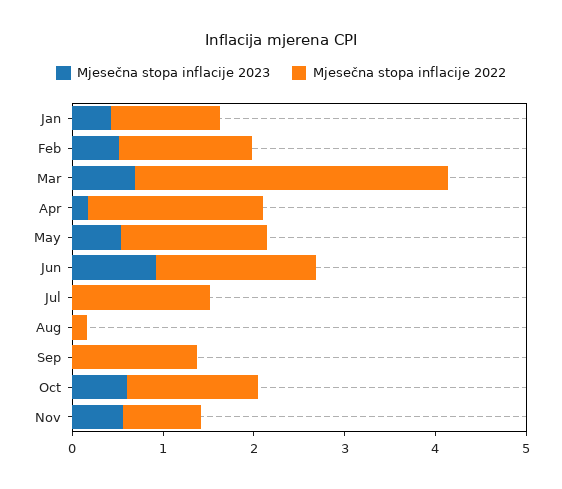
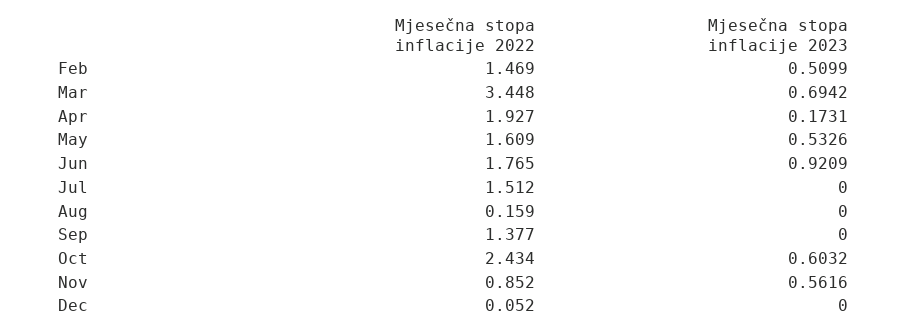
Mjesečna stopa inflacije 2023, Jan: 0.4 -> none
Mjesečna stopa inflacije 2022, Jan: 1.2 -> none
Mjesečna stopa inflacije 2022, Oct: 1.4 -> 2.434
Mjesečna stopa inflacije 2022, Dec: none -> 0.052
Mjesečna stopa inflacije 2023, Dec: none -> 0

